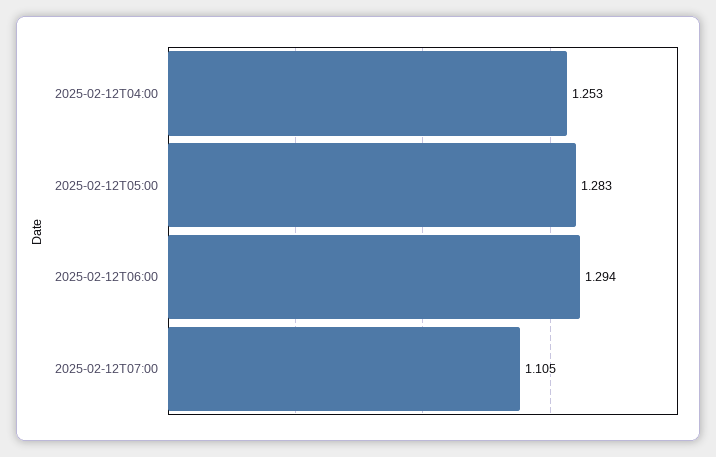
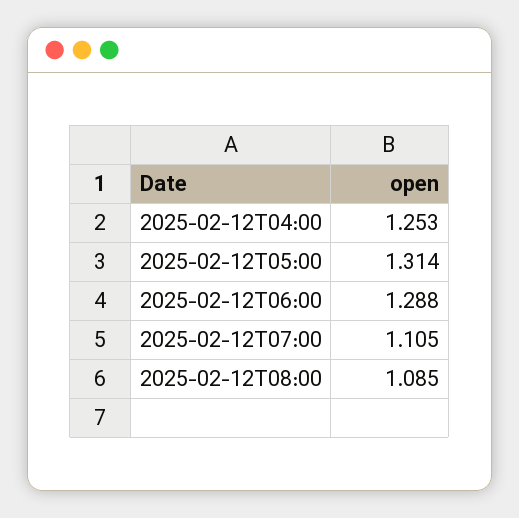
2025-02-12T05:00: 1.283 -> 1.314
2025-02-12T06:00: 1.294 -> 1.288
2025-02-12T08:00: none -> 1.085

